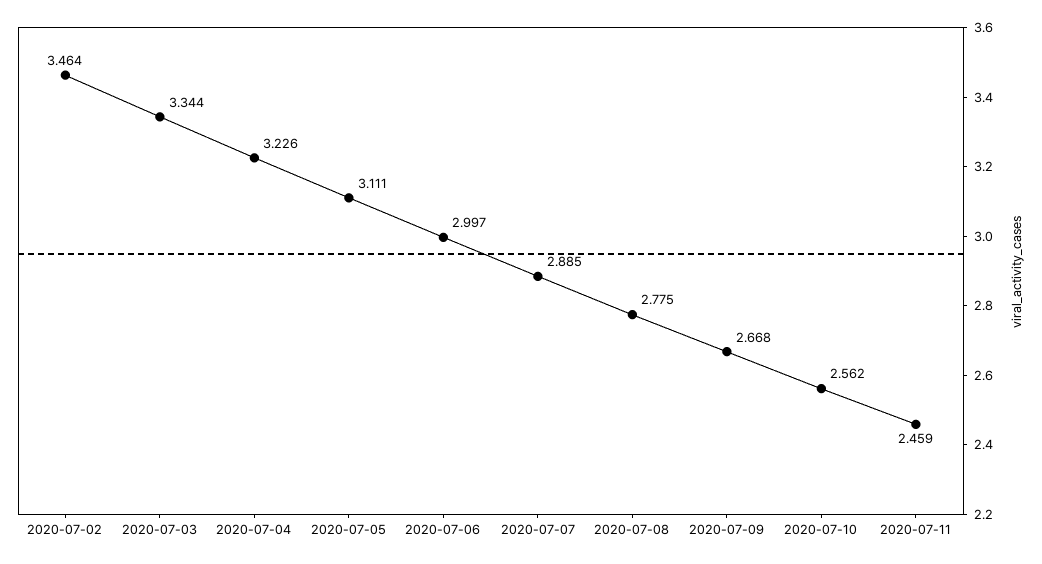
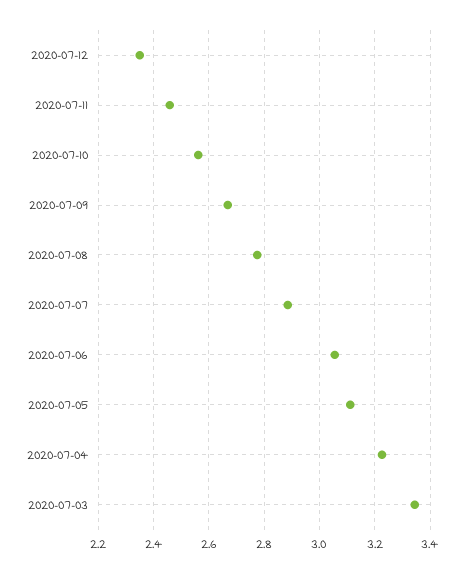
2020-07-02: 3.464 -> none
2020-07-06: 2.997 -> 3.05
2020-07-12: none -> 2.35

